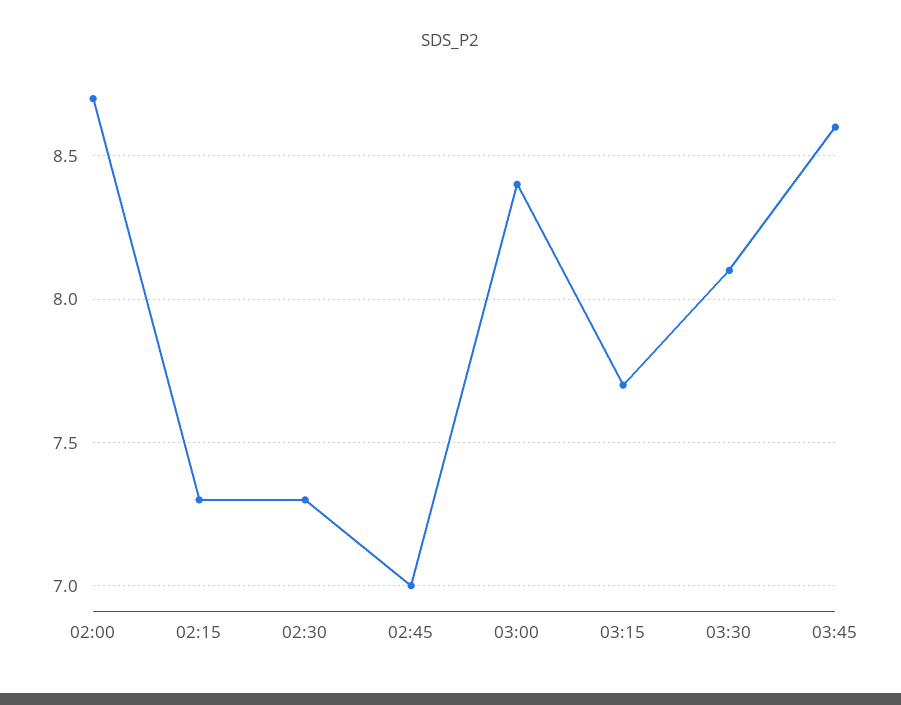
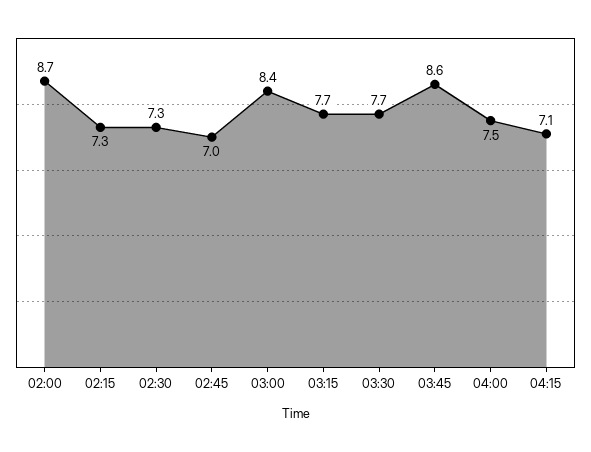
03:30: 8.1 -> 7.7
04:00: none -> 7.5
04:15: none -> 7.1

